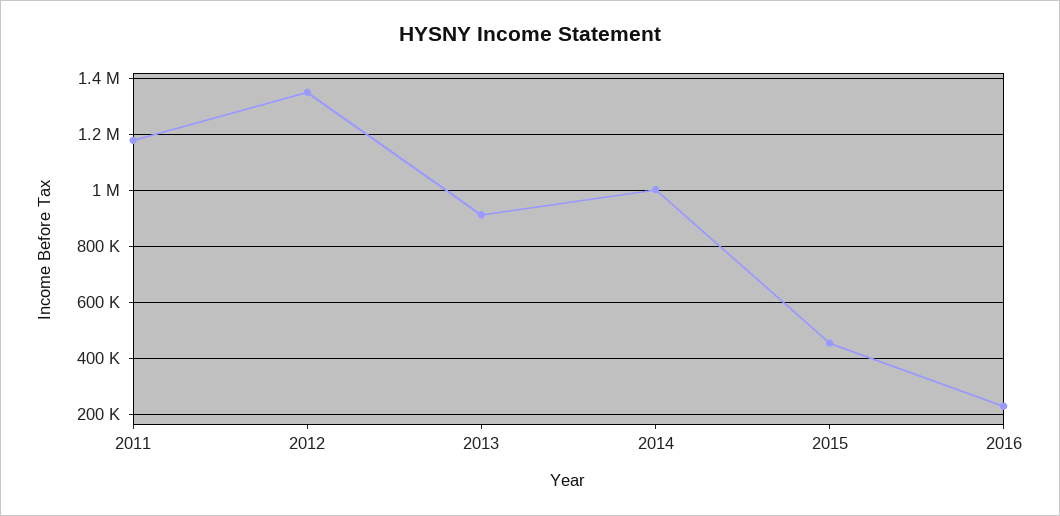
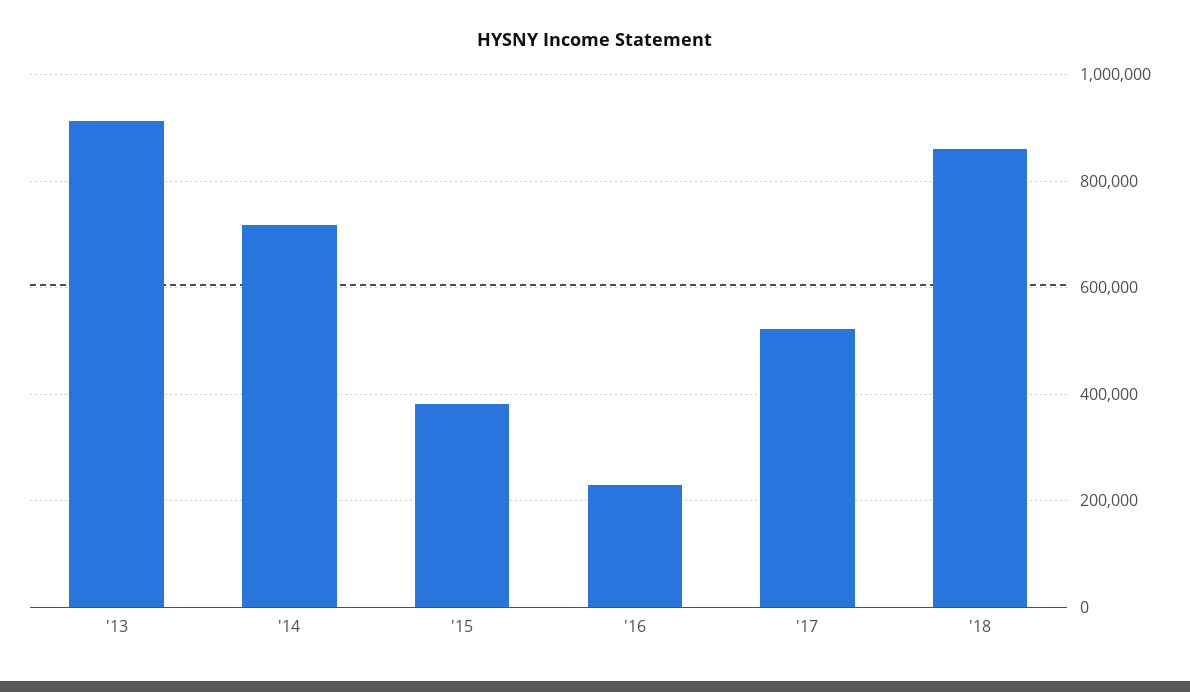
2011: 1175000 -> none
2012: 1350000 -> none
2014: 1000000 -> 720000
2015: 450000 -> 380000
'17: none -> 520000
'18: none -> 860000

